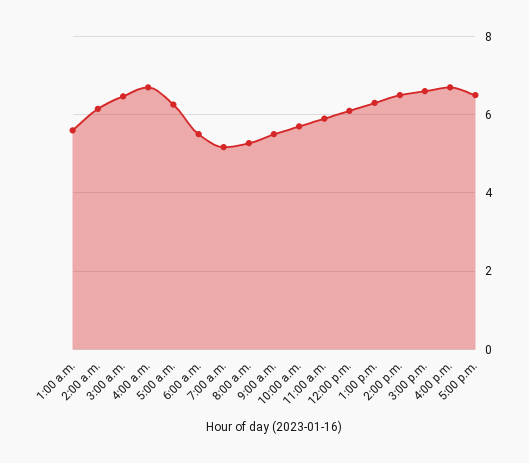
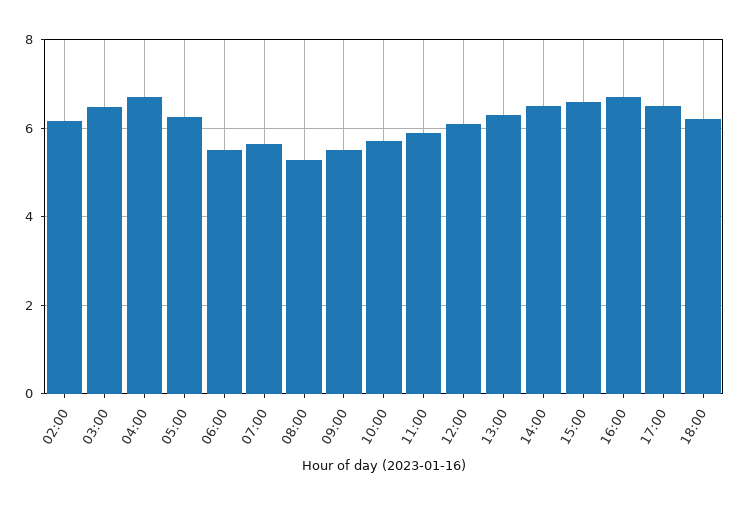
1:00 a.m.: 5.6 -> none
7:00 a.m.: 5.2 -> 5.6
18:00: none -> 6.2

